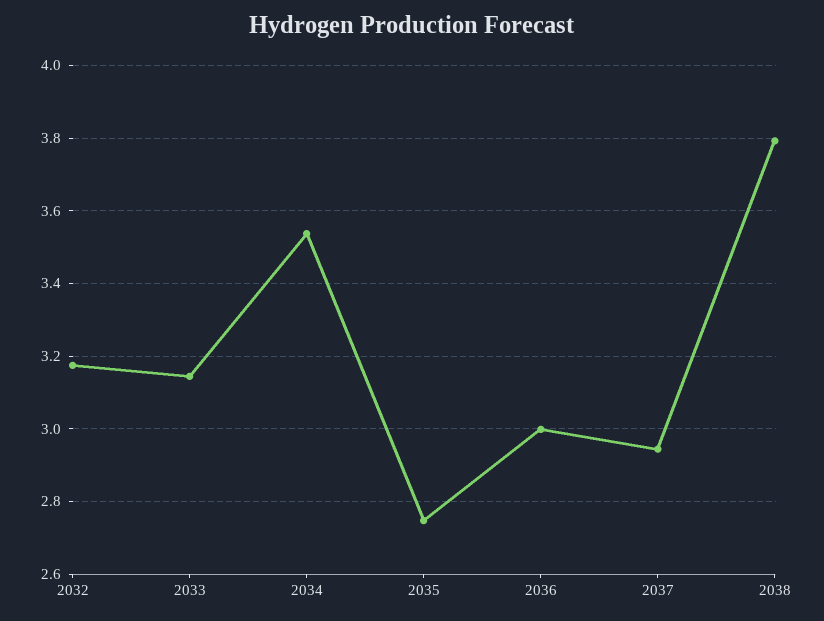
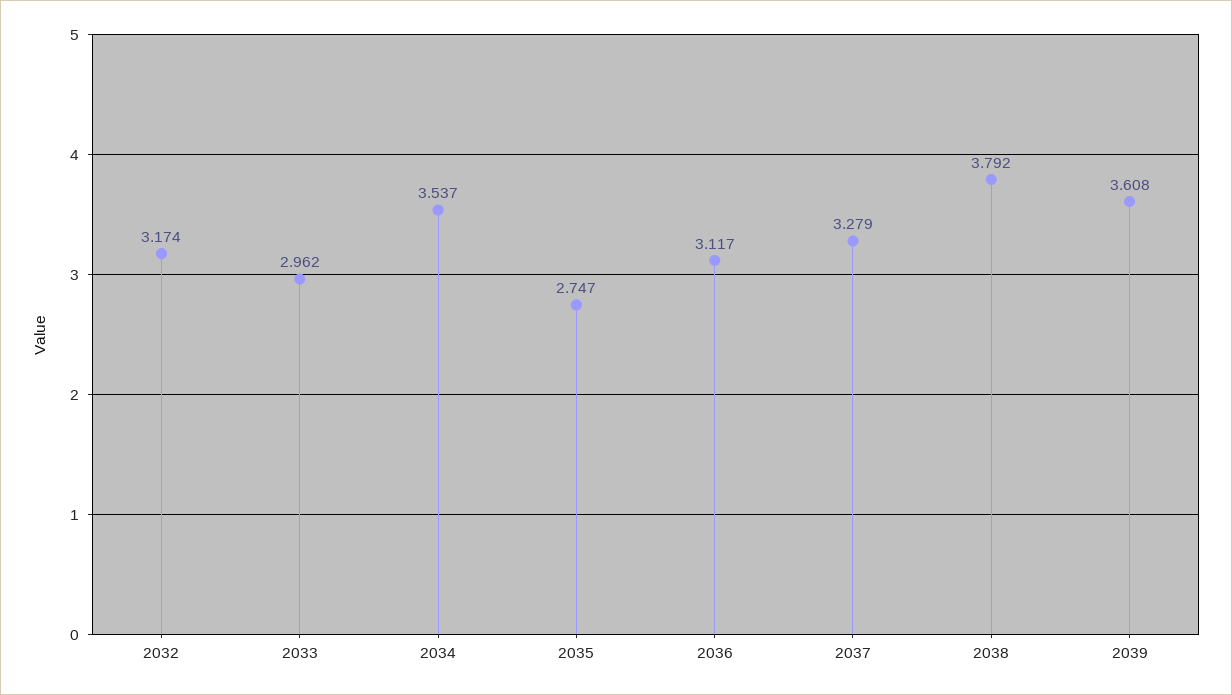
2033: 3.14 -> 2.962
2036: 3 -> 3.117
2037: 2.94 -> 3.279
2039: none -> 3.608

